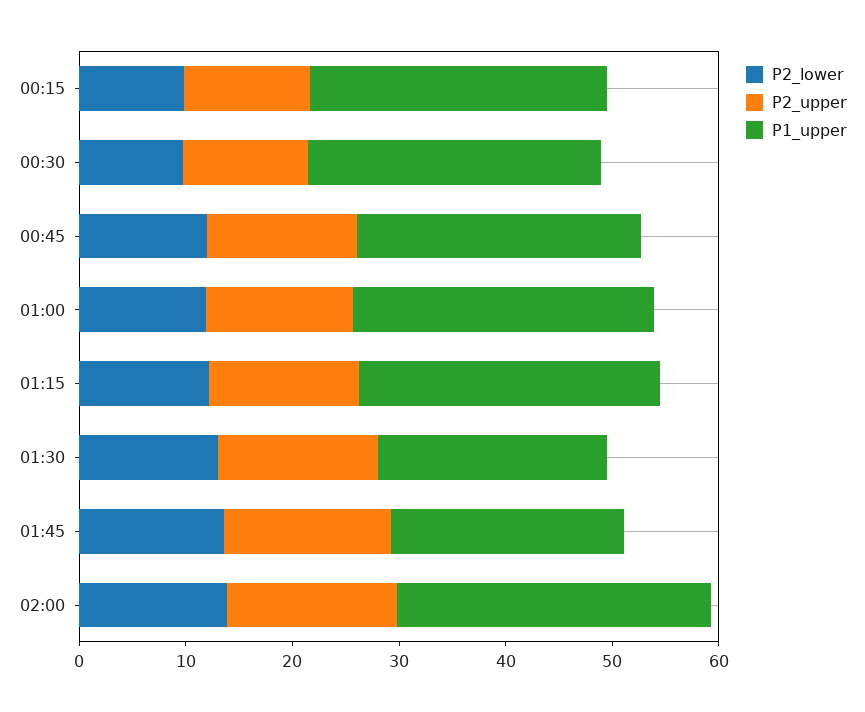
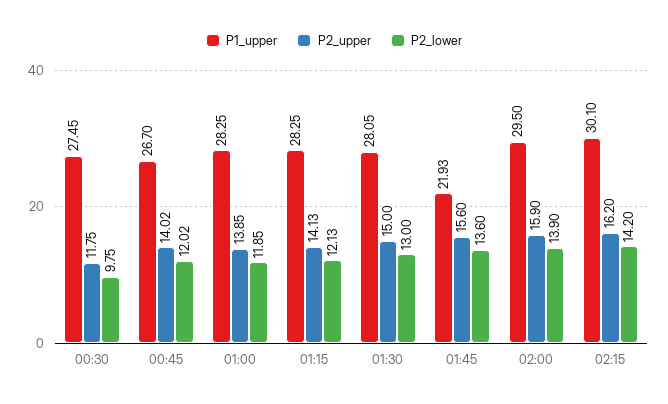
P2_lower, 00:15: 10 -> none
P2_upper, 00:15: 12 -> none
P1_upper, 00:15: 28 -> none
P1_upper, 01:30: 22 -> 28.05
P1_upper, 02:15: none -> 30.1
P2_upper, 02:15: none -> 16.2
P2_lower, 02:15: none -> 14.2

